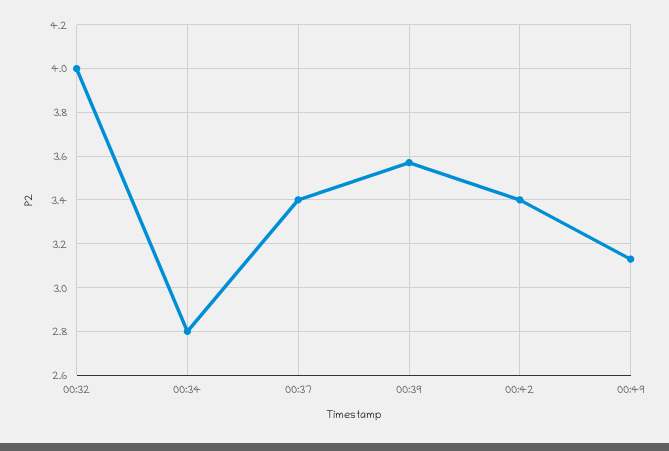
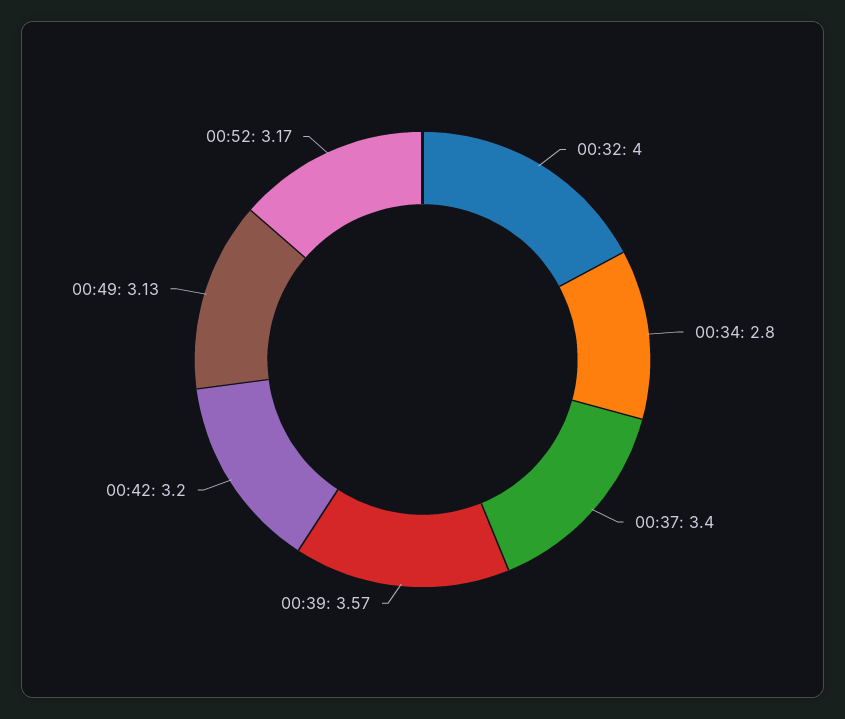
00:42: 3.4 -> 3.2
00:52: none -> 3.17

